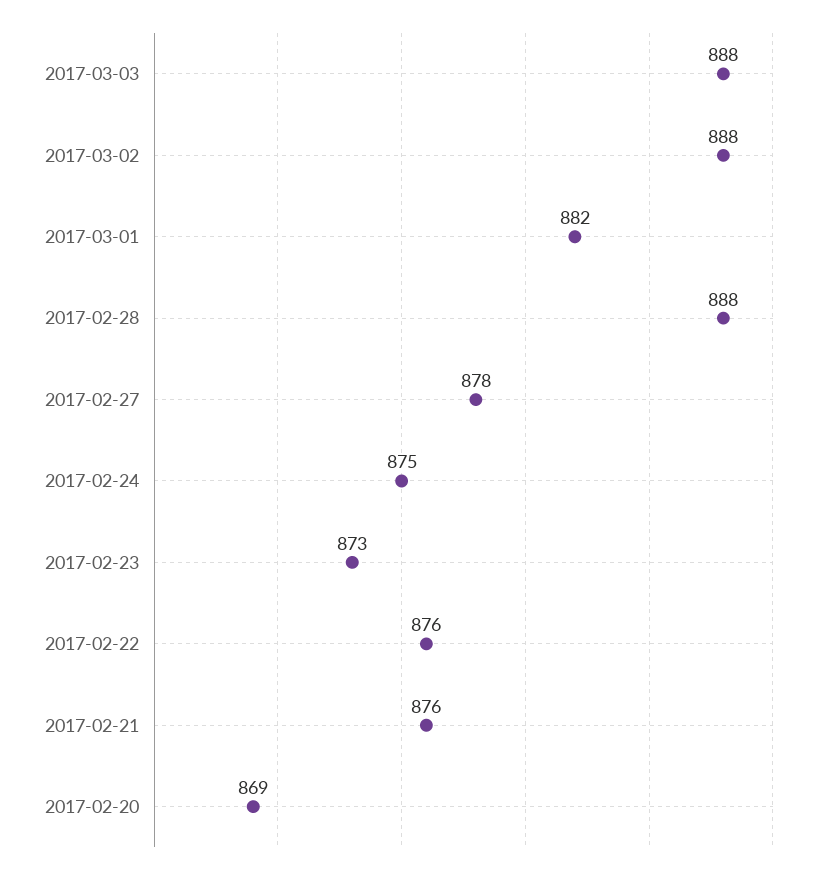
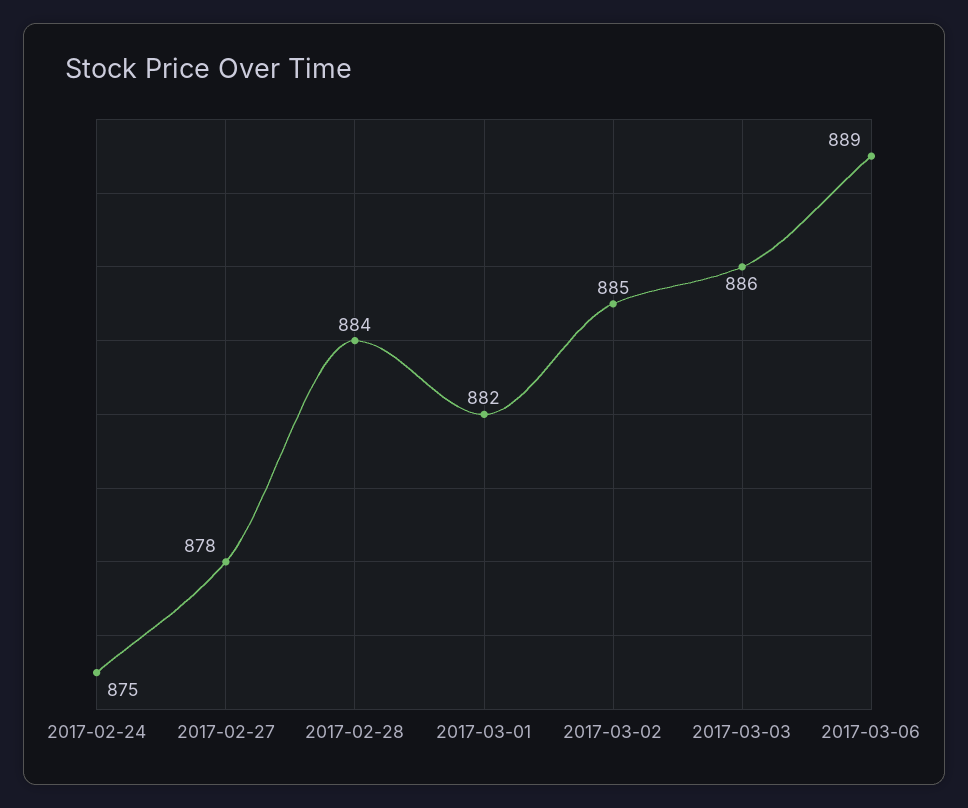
2017-03-03: 888 -> 886
2017-03-02: 888 -> 885
2017-02-28: 888 -> 884
2017-02-23: 873 -> none
2017-02-22: 876 -> none
2017-02-21: 876 -> none
2017-02-20: 869 -> none
2017-03-06: none -> 889

